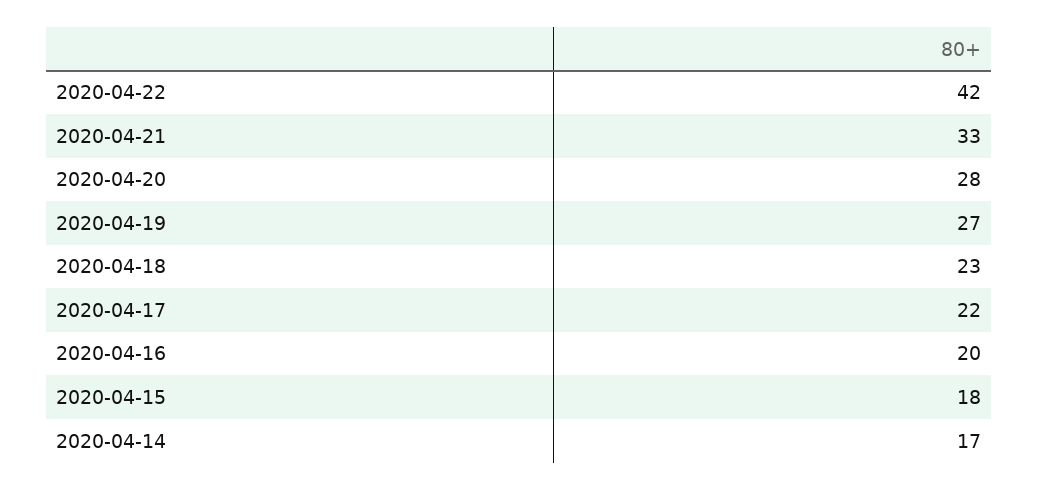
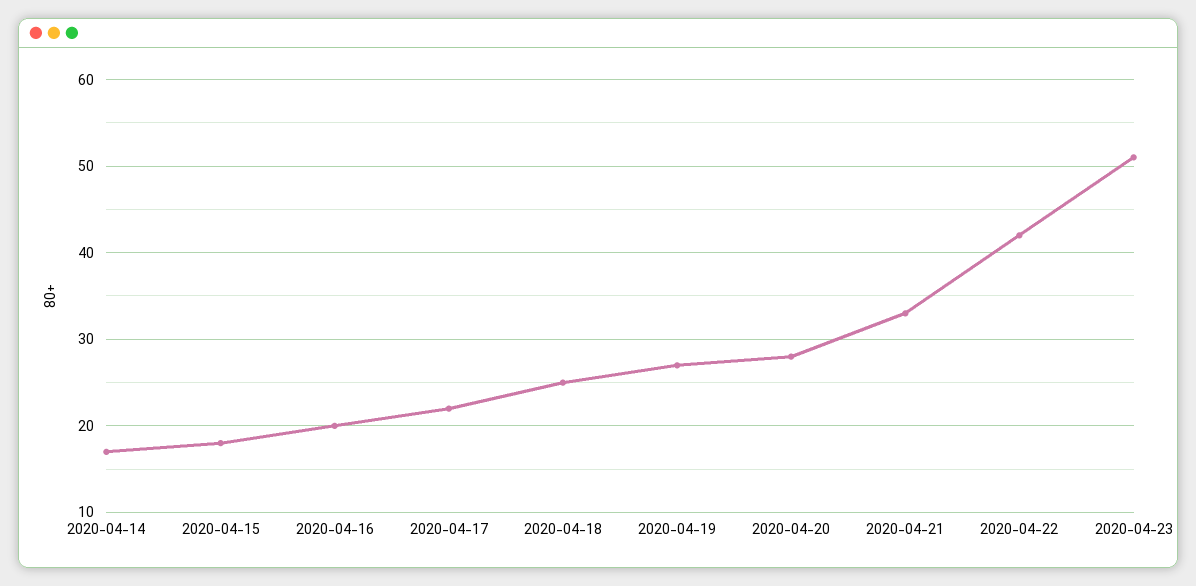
2020-04-18: 23 -> 25
2020-04-23: none -> 51

